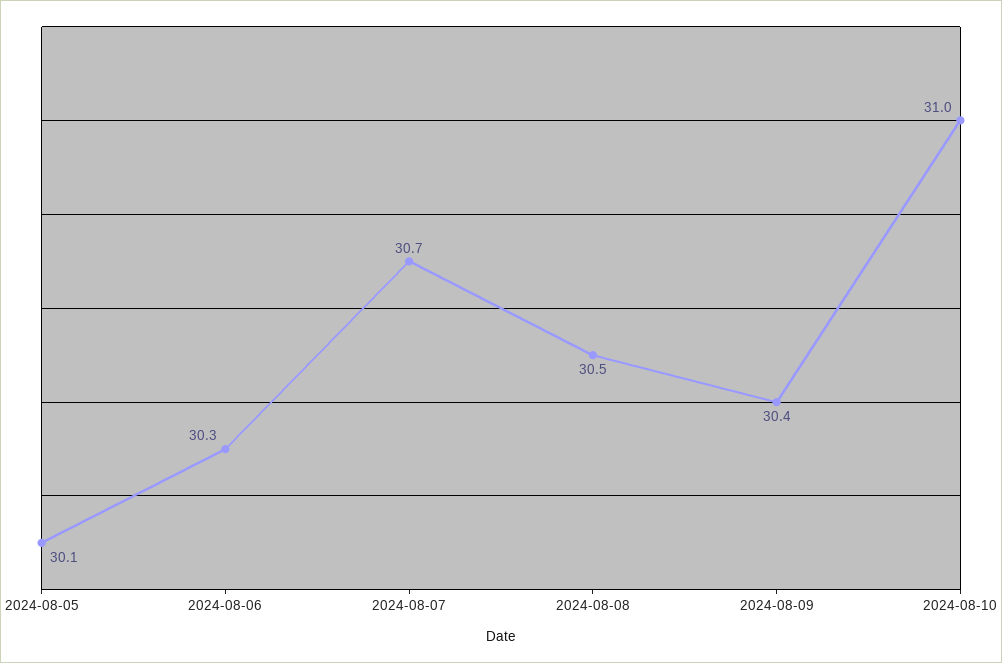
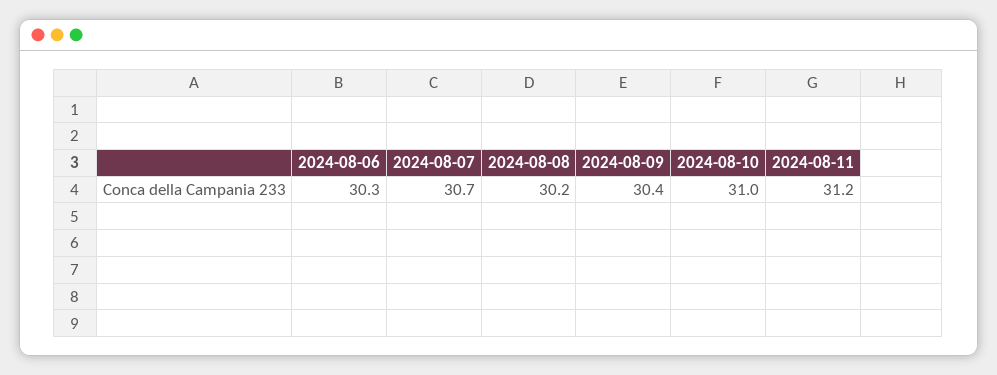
2024-08-05: 30.1 -> none
2024-08-08: 30.5 -> 30.2
2024-08-11: none -> 31.2

